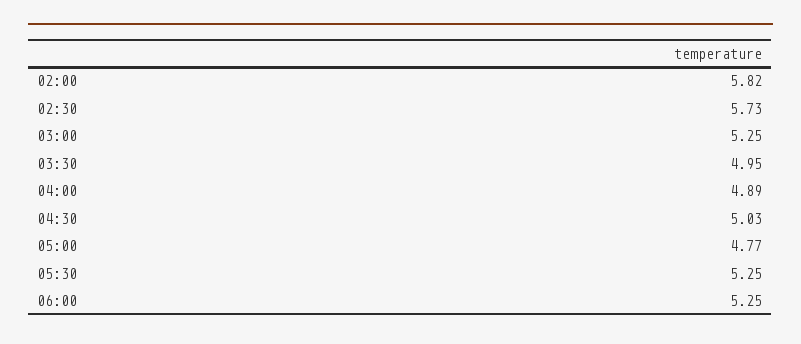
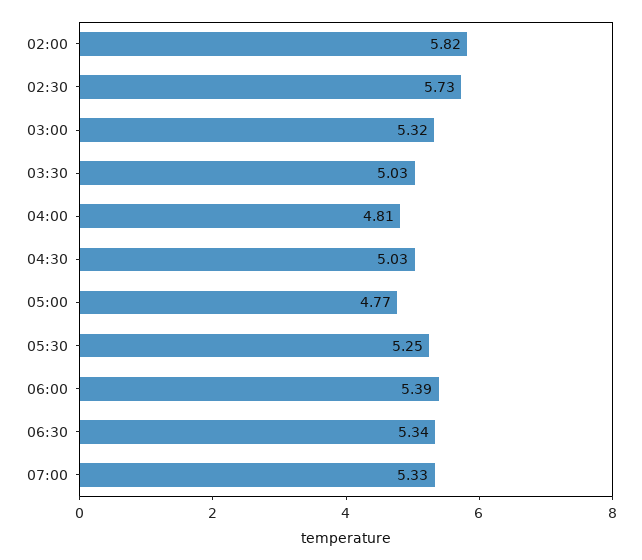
03:00: 5.25 -> 5.32
03:30: 4.95 -> 5.03
04:00: 4.89 -> 4.81
06:00: 5.25 -> 5.39
06:30: none -> 5.34
07:00: none -> 5.33

